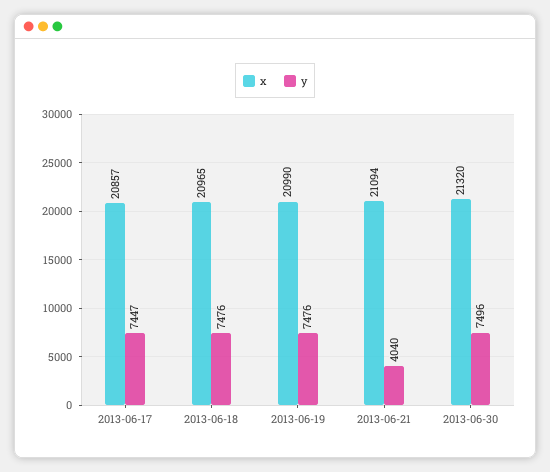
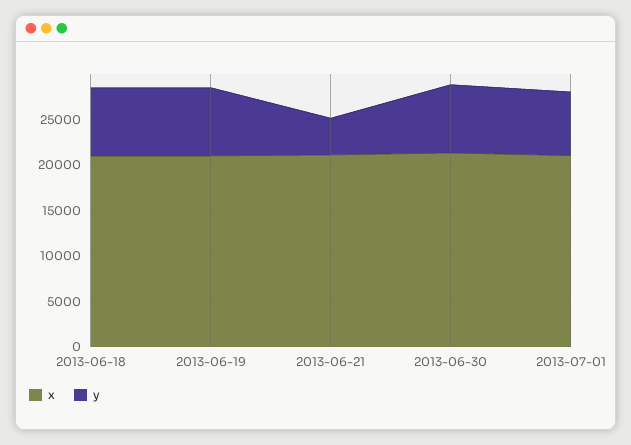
x, 2013-06-17: 20857 -> none
y, 2013-06-17: 7447 -> none
x, 2013-07-01: none -> 21000
y, 2013-07-01: none -> 7000

